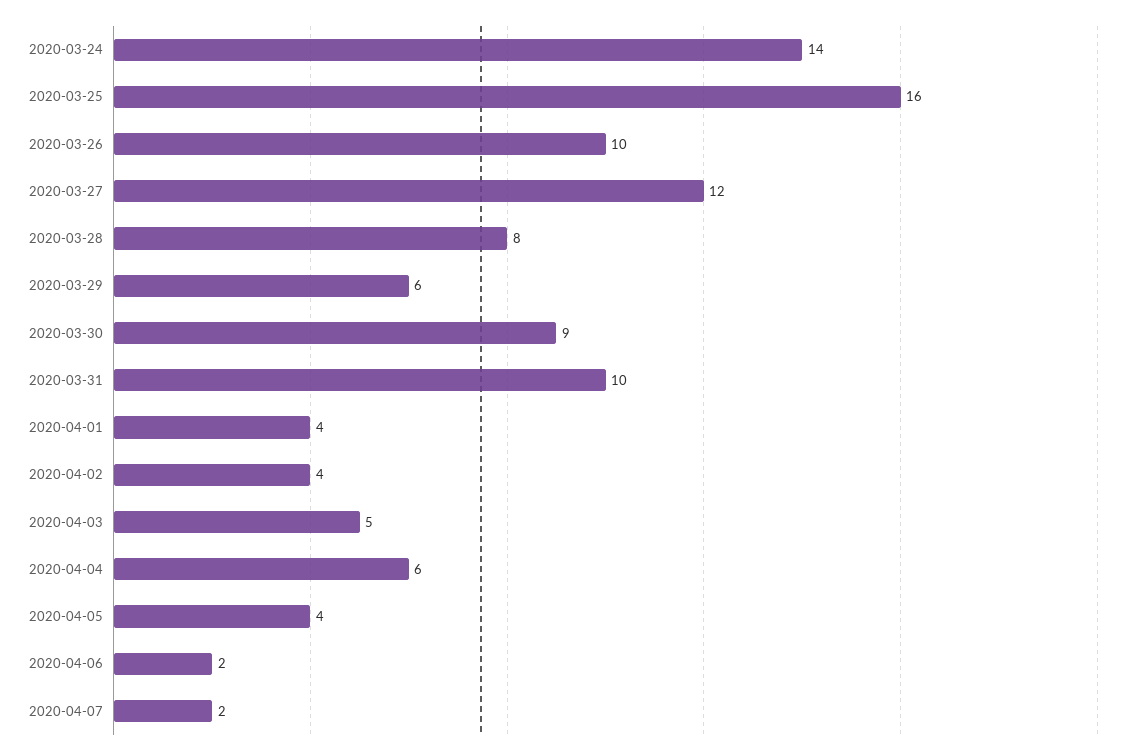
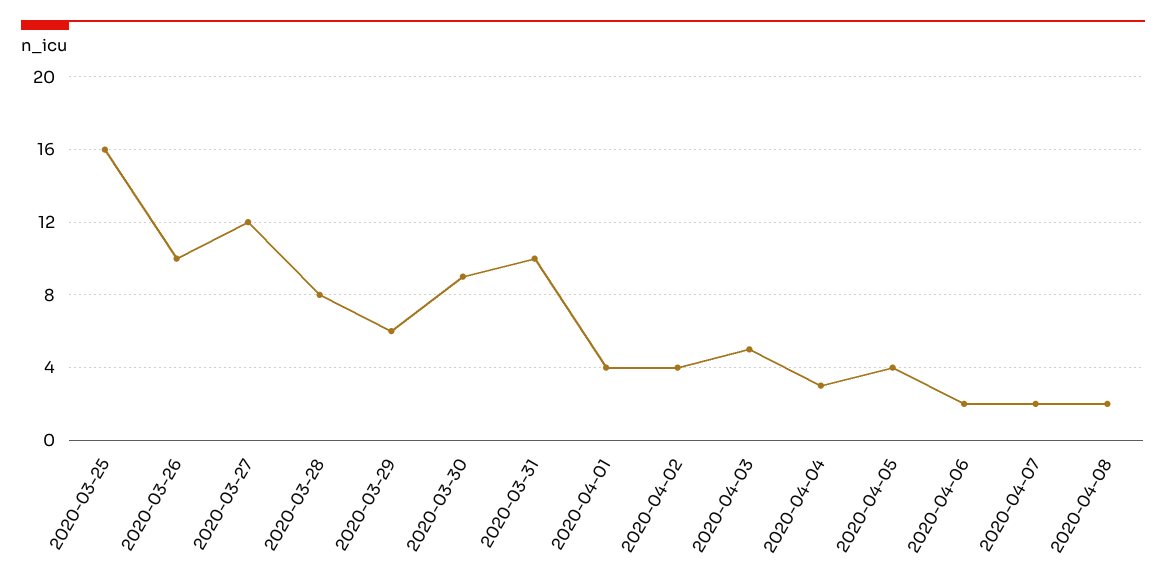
2020-03-24: 14 -> none
2020-04-04: 6 -> 3
2020-04-08: none -> 2

